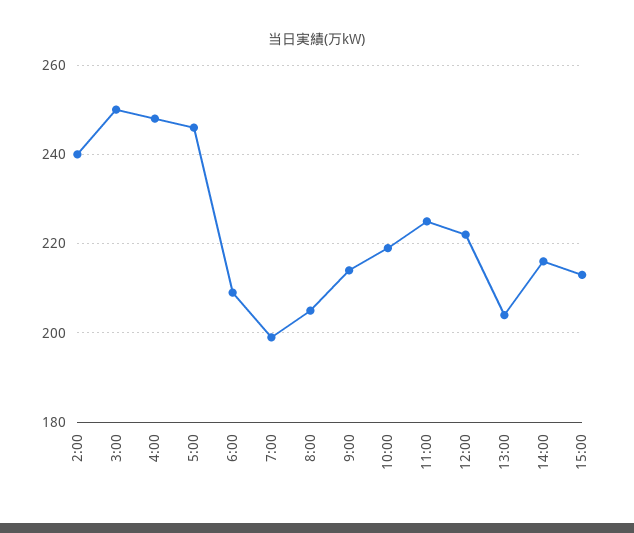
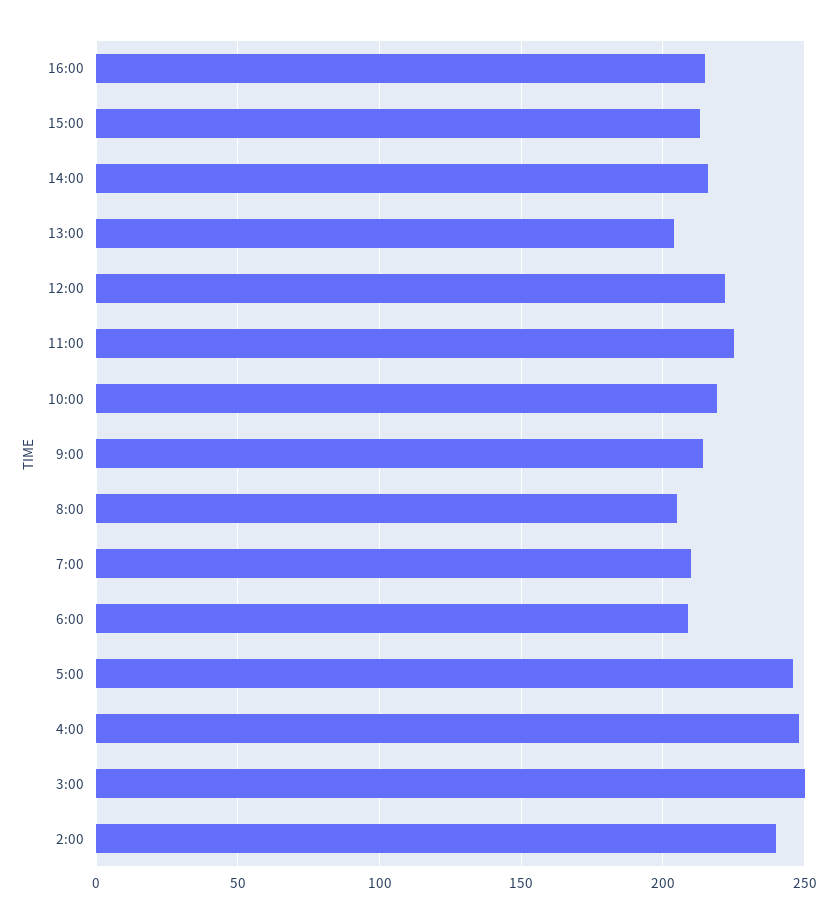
7:00: 200 -> 210
16:00: none -> 215

